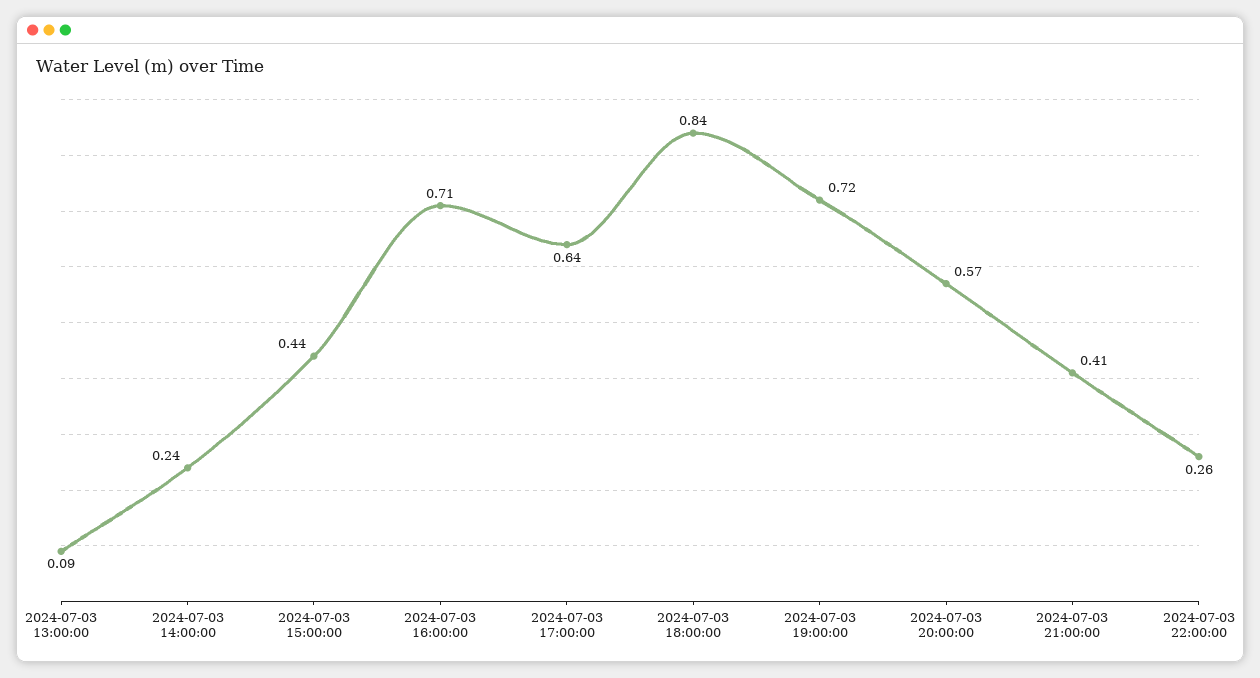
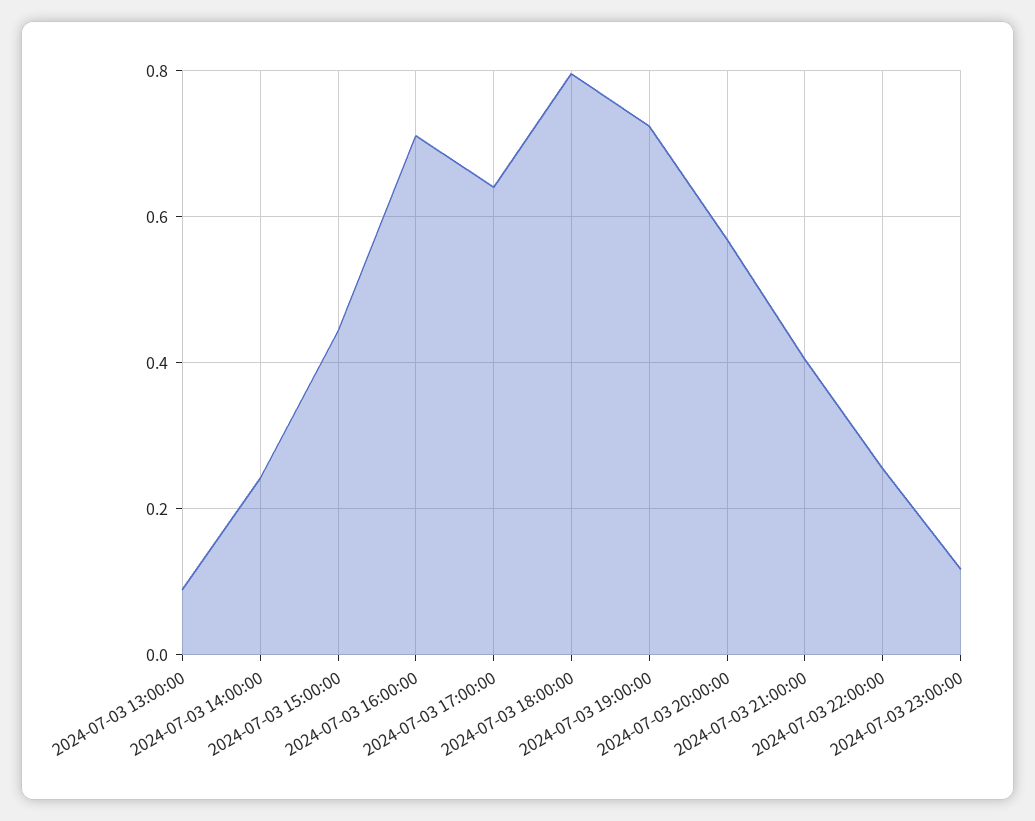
2024-07-03 18:00:00: 0.84 -> 0.8
2024-07-03 23:00:00: none -> 0.12

